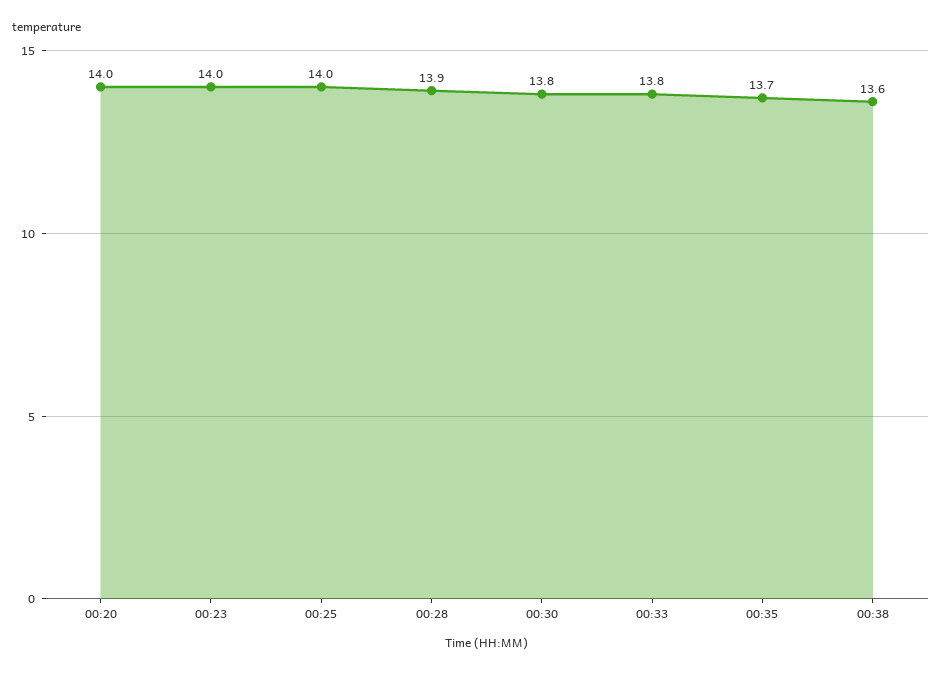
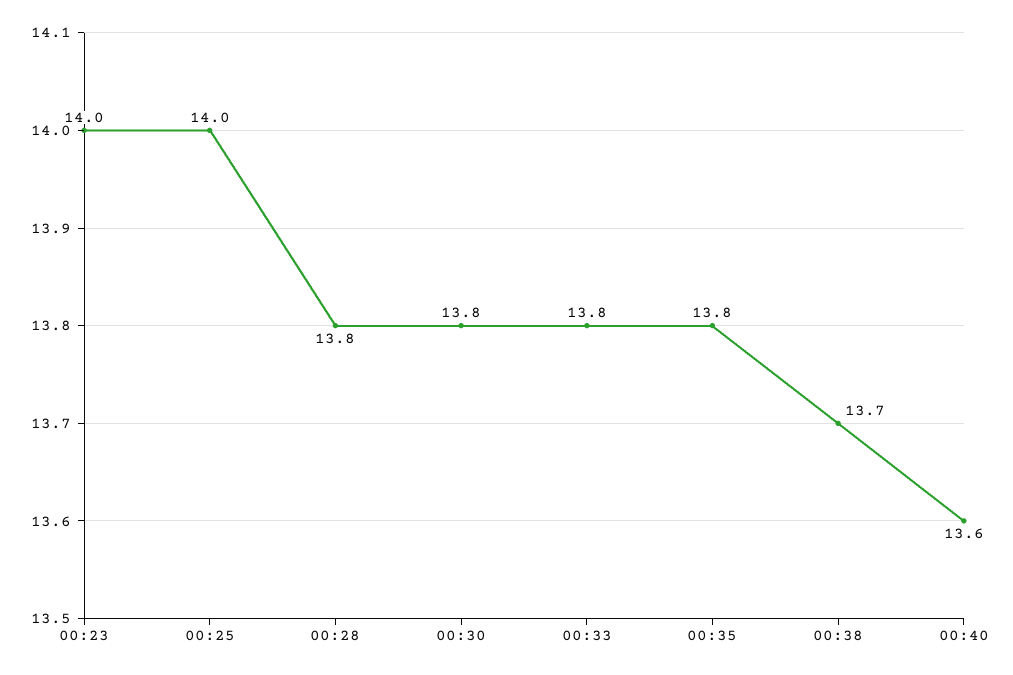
00:20: 14 -> none
00:28: 13.9 -> 13.8
00:35: 13.7 -> 13.8
00:38: 13.6 -> 13.7
00:40: none -> 13.6

